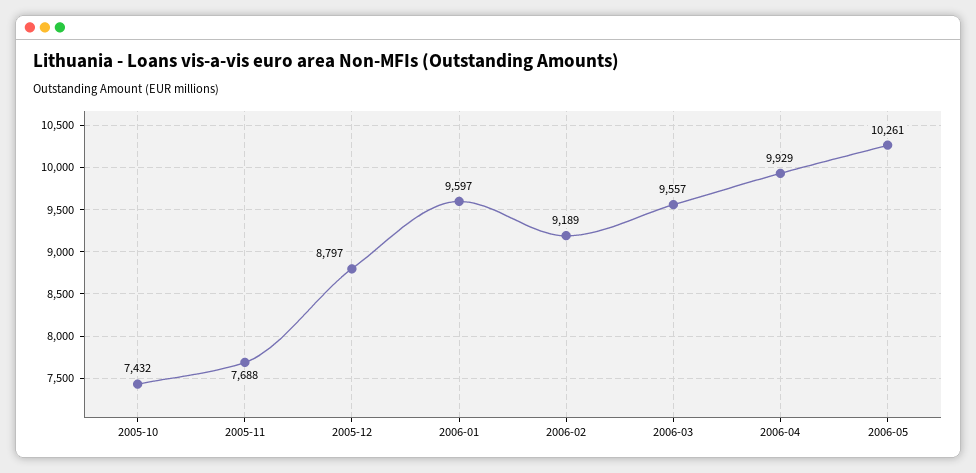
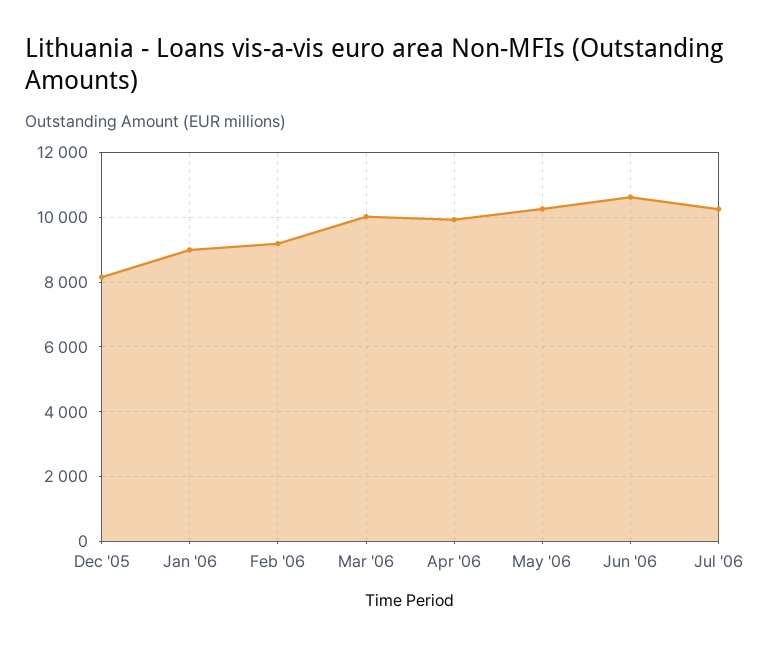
2005-10: 7432 -> none
2005-11: 7688 -> none
2005-12: 8797 -> 8200
2006-01: 9597 -> 9000
2006-03: 9557 -> 10000
Jun '06: none -> 10600
Jul '06: none -> 10200

